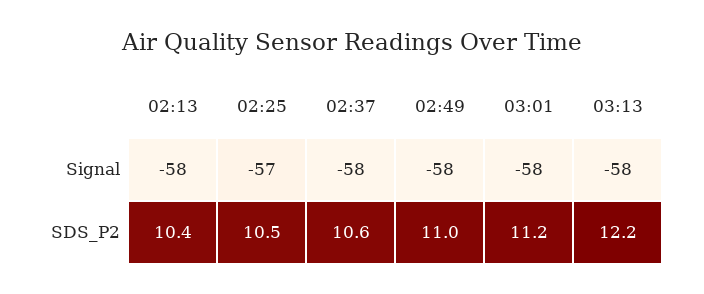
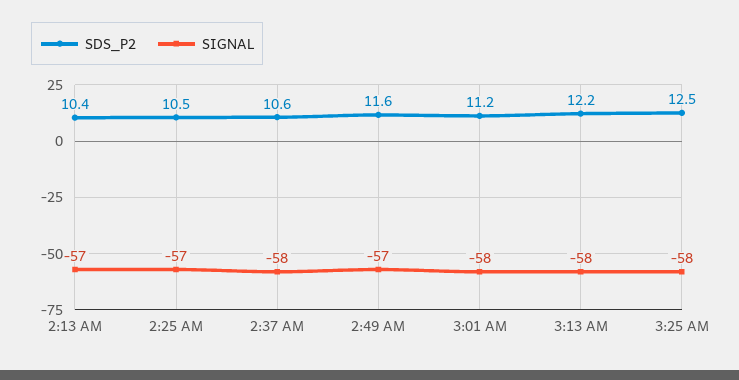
Signal, 02:13: -58 -> -57
Signal, 02:49: -58 -> -57
SDS_P2, 02:49: 11 -> 11.6
SDS_P2, 3:25 AM: none -> 12.5
Signal, 3:25 AM: none -> -58

